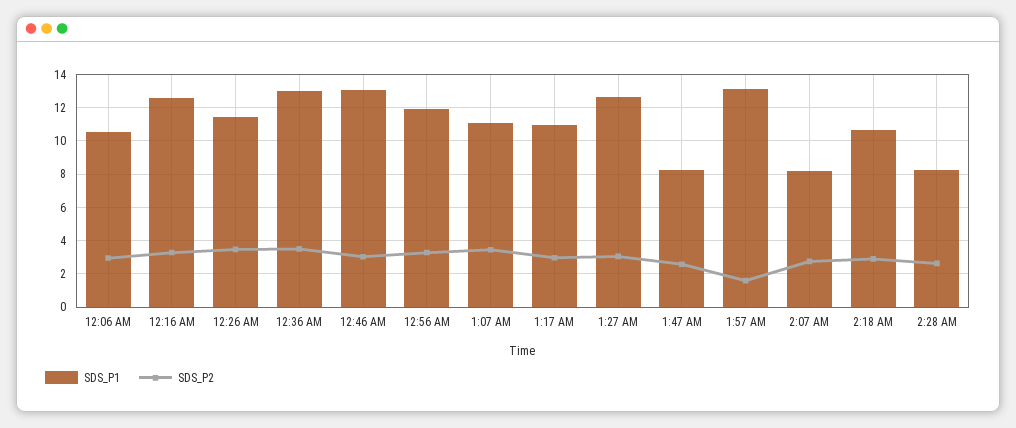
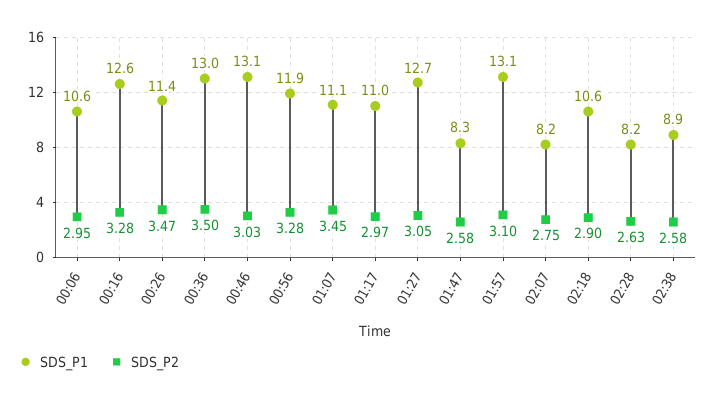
SDS_P2, 1:57 AM: 1.5 -> 3.1
SDS_P1, 02:38: none -> 8.9
SDS_P2, 02:38: none -> 2.58

